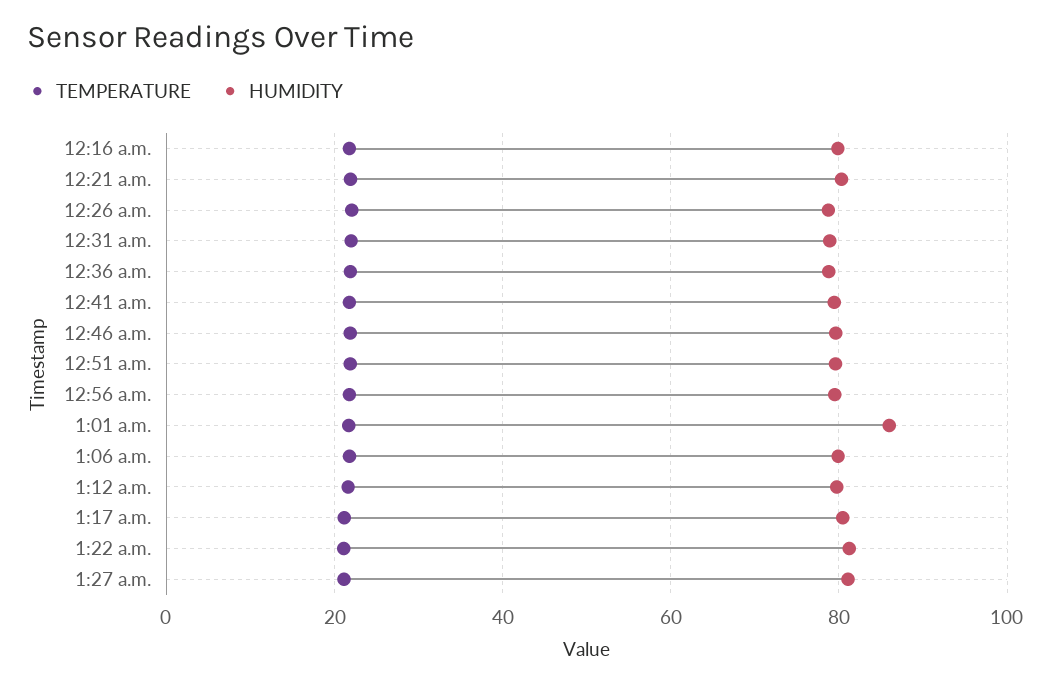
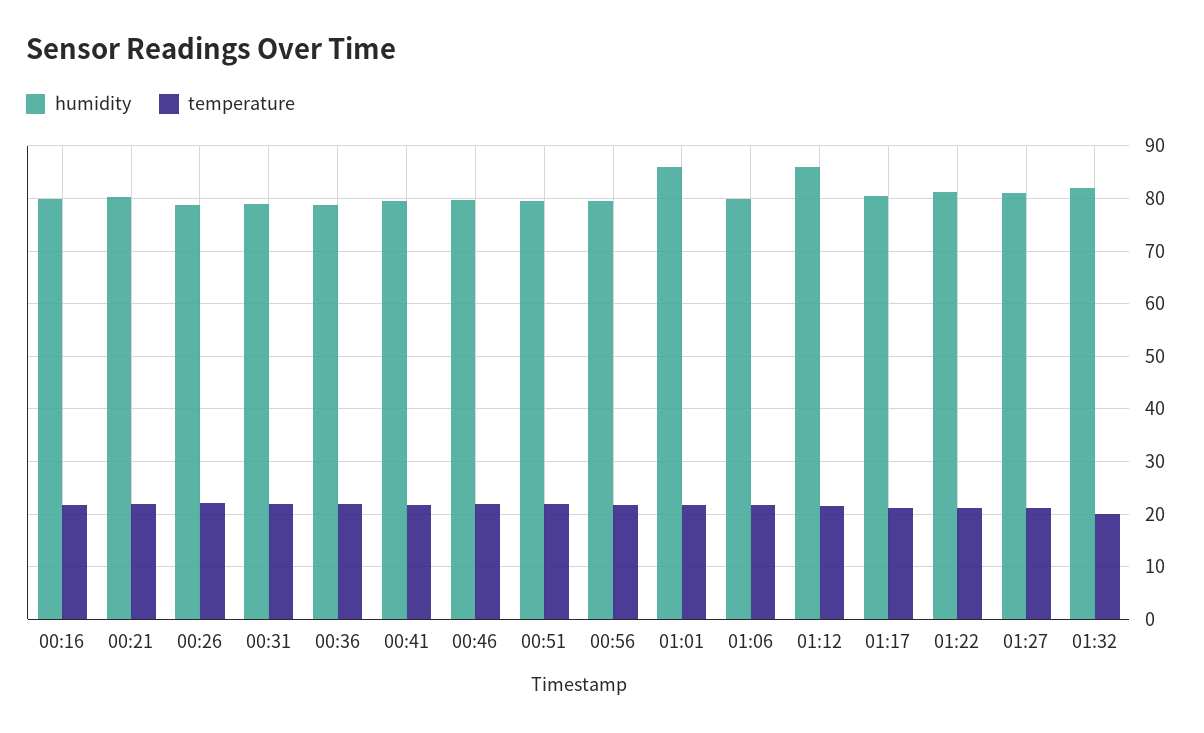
HUMIDITY, 1:12 a.m.: 80 -> 86
HUMIDITY, 01:32: none -> 82
TEMPERATURE, 01:32: none -> 20

